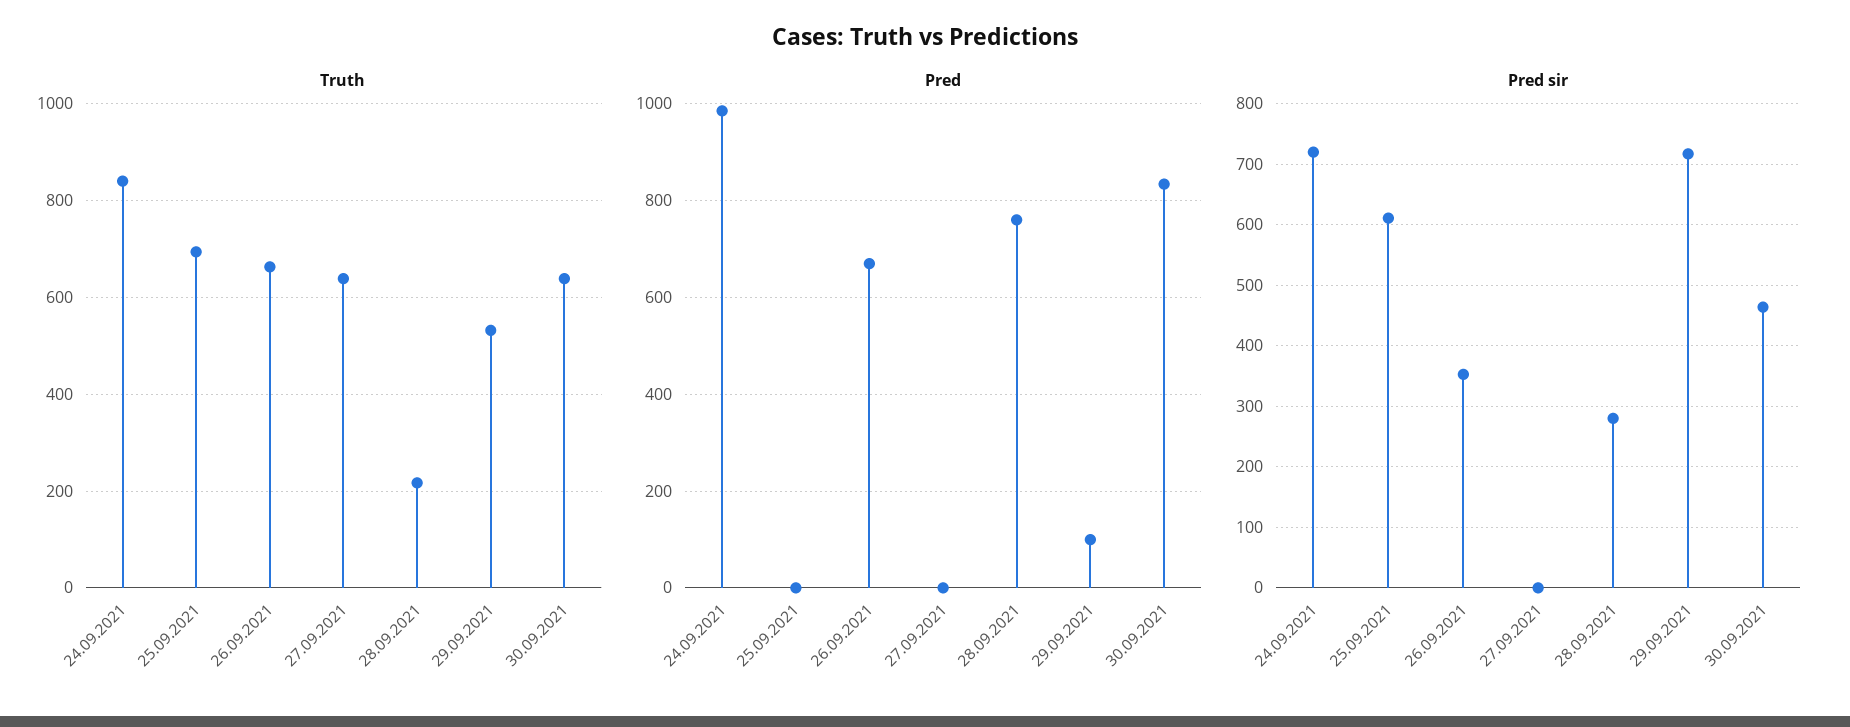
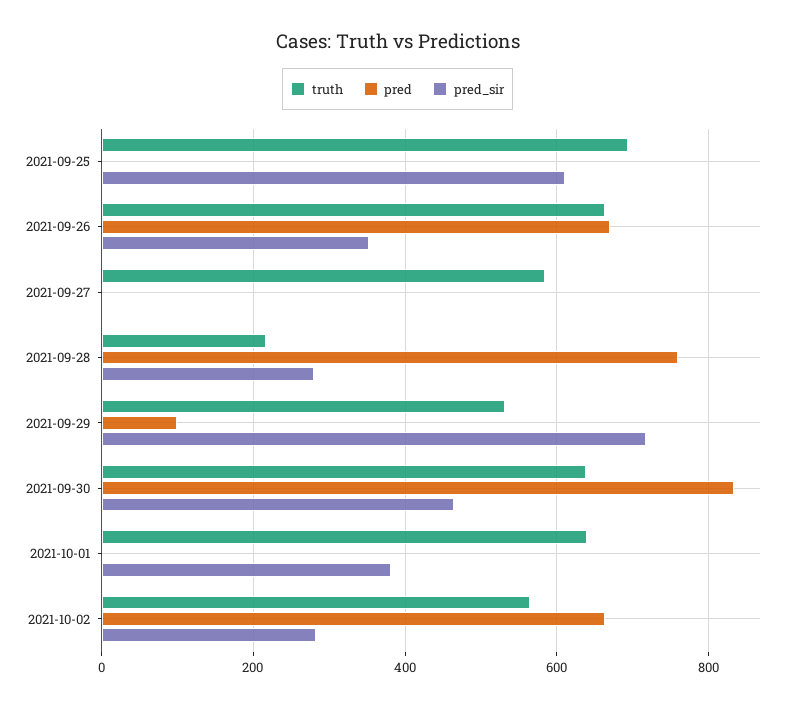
Truth, 24.09.2021: 840 -> none
Truth, 27.09.2021: 640 -> 580
Pred, 24.09.2021: 980 -> none
Pred sir, 24.09.2021: 720 -> none
Truth, 2021-10-01: none -> 640
Pred, 2021-10-01: none -> 0
Pred sir, 2021-10-01: none -> 380
Truth, 2021-10-02: none -> 560
Pred, 2021-10-02: none -> 660
Pred sir, 2021-10-02: none -> 280

